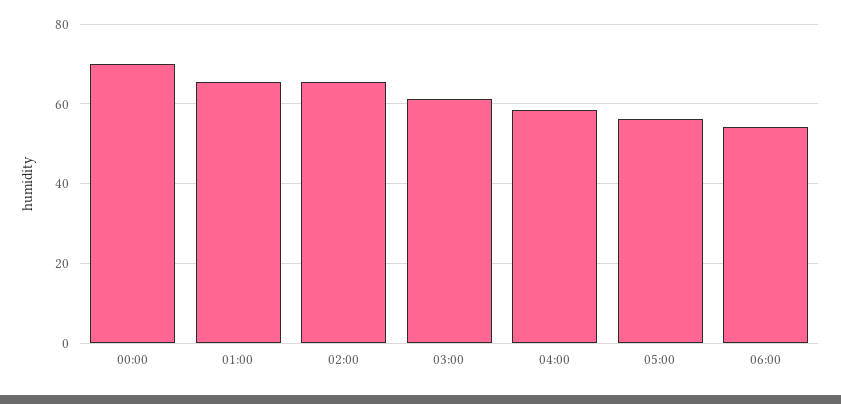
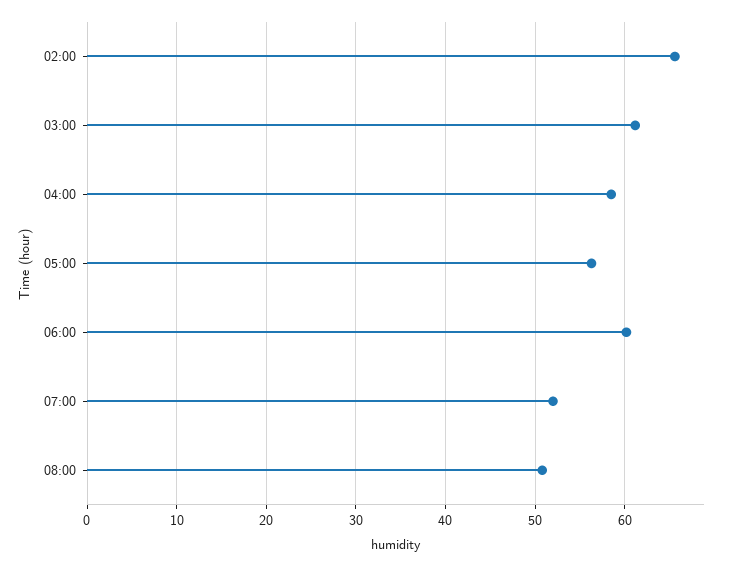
00:00: 70 -> none
01:00: 66 -> none
06:00: 54 -> 60
07:00: none -> 52
08:00: none -> 51

